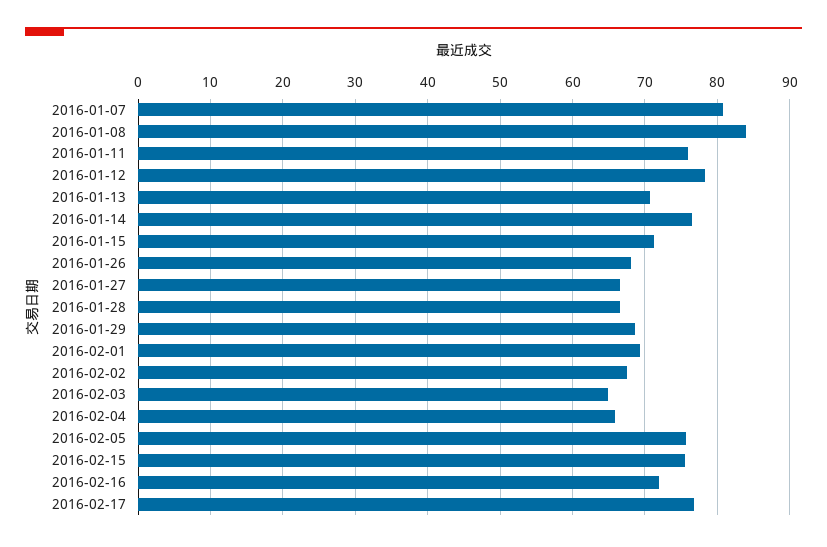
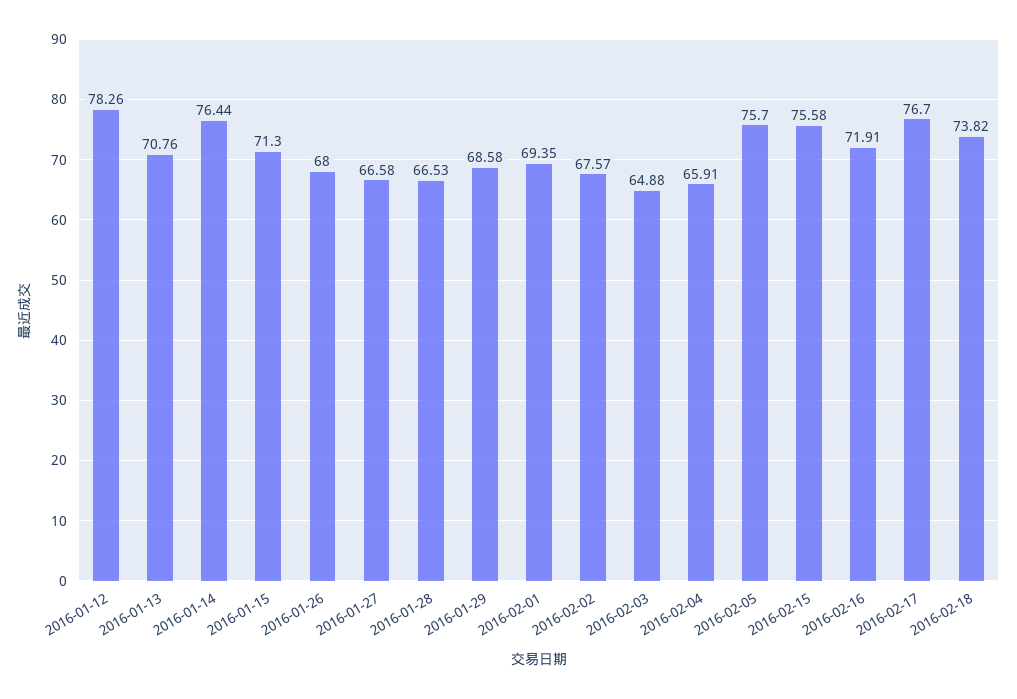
2016-01-07: 81 -> none
2016-01-08: 84 -> none
2016-01-11: 76 -> none
2016-02-18: none -> 73.82

